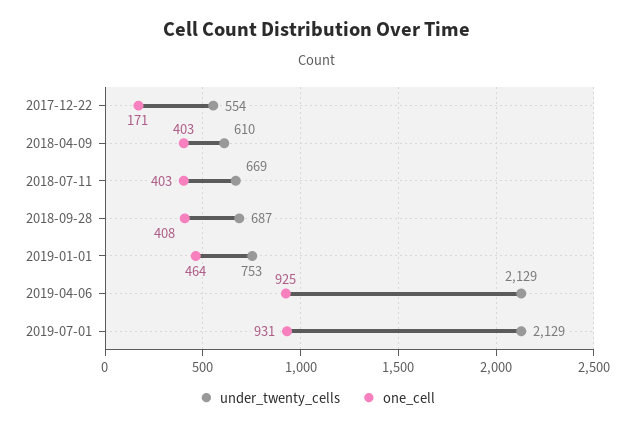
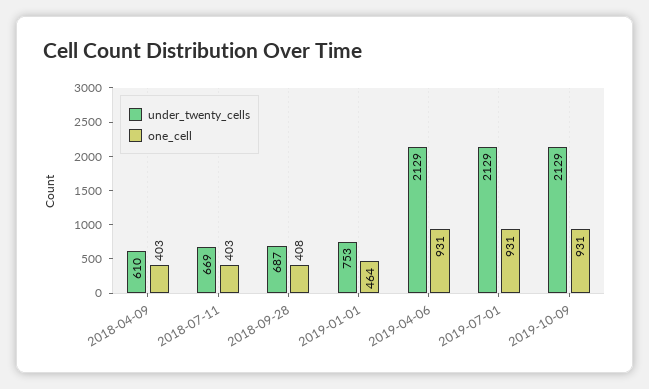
under_twenty_cells, 2017-12-22: 554 -> none
one_cell, 2017-12-22: 171 -> none
one_cell, 2019-04-06: 925 -> 931
under_twenty_cells, 2019-10-09: none -> 2129
one_cell, 2019-10-09: none -> 931

